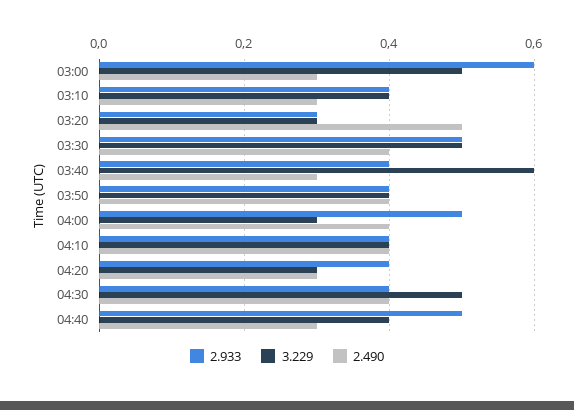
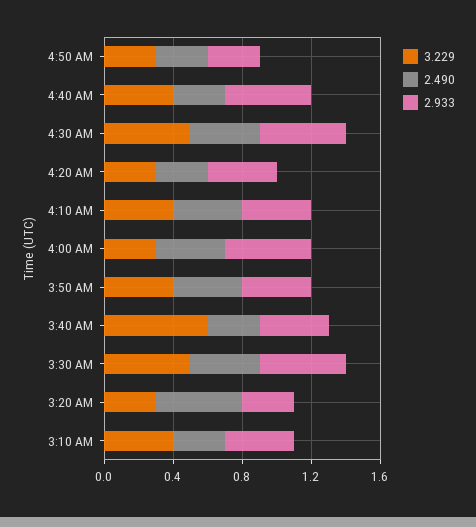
2.933, 03:00: 0.6 -> none
3.229, 03:00: 0.5 -> none
2.490, 03:00: 0.3 -> none
2.933, 04:30: 0.4 -> 0.5
3.229, 4:50 AM: none -> 0.3
2.490, 4:50 AM: none -> 0.3
2.933, 4:50 AM: none -> 0.3

